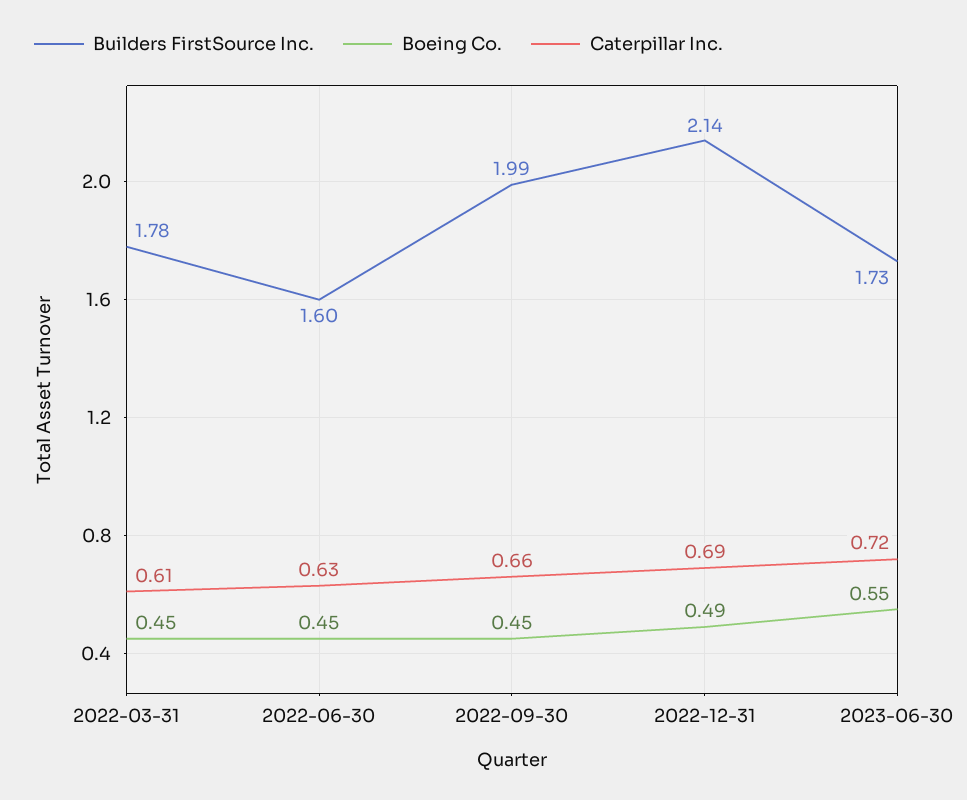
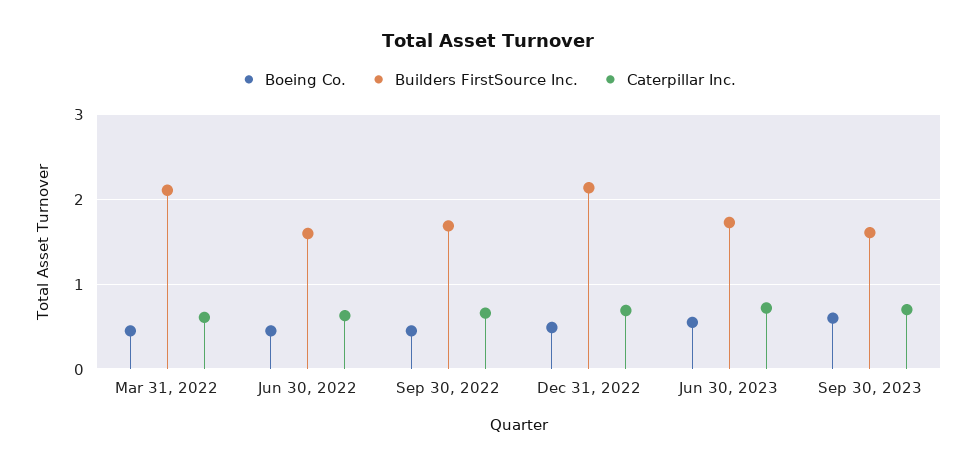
Builders FirstSource Inc., 2022-03-31: 1.78 -> 2.1
Builders FirstSource Inc., 2022-09-30: 1.99 -> 1.7
Boeing Co., Sep 30, 2023: none -> 0.6
Builders FirstSource Inc., Sep 30, 2023: none -> 1.6
Caterpillar Inc., Sep 30, 2023: none -> 0.7

